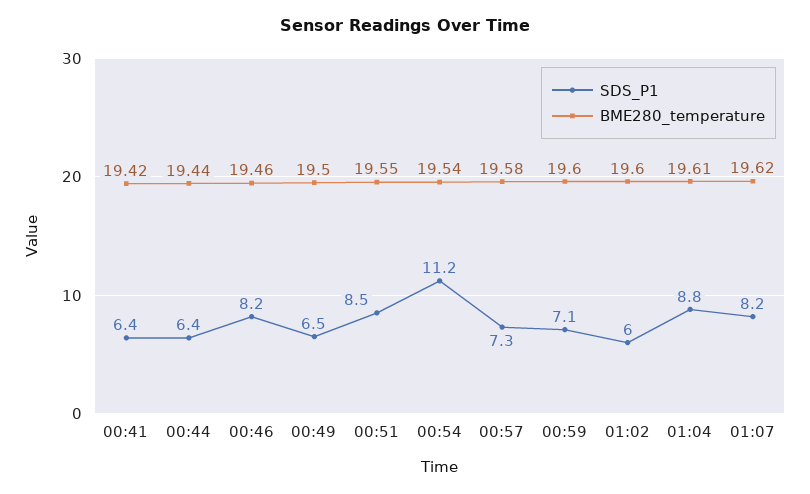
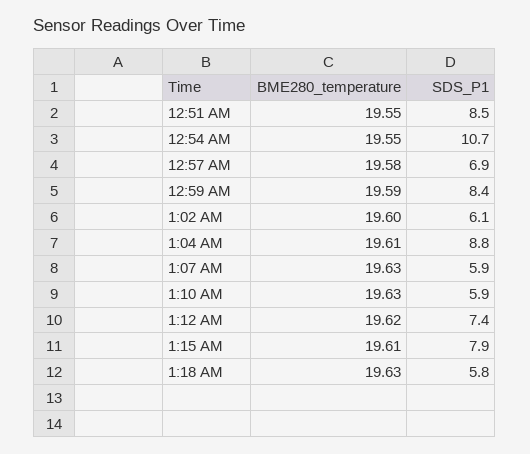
SDS_P1, 00:41: 6.4 -> none
BME280_temperature, 00:41: 19.42 -> none
SDS_P1, 00:44: 6.4 -> none
BME280_temperature, 00:44: 19.44 -> none
SDS_P1, 00:46: 8.2 -> none
BME280_temperature, 00:46: 19.46 -> none
SDS_P1, 00:49: 6.5 -> none
BME280_temperature, 00:49: 19.5 -> none
SDS_P1, 00:54: 11.2 -> 10.7
BME280_temperature, 00:54: 19.54 -> 19.55
SDS_P1, 00:57: 7.3 -> 6.9
SDS_P1, 00:59: 7.1 -> 8.4
BME280_temperature, 00:59: 19.6 -> 19.59
SDS_P1, 01:02: 6 -> 6.1
SDS_P1, 01:07: 8.2 -> 5.9
BME280_temperature, 01:07: 19.62 -> 19.63
BME280_temperature, 1:10 AM: none -> 19.63
SDS_P1, 1:10 AM: none -> 5.9
BME280_temperature, 1:12 AM: none -> 19.62
SDS_P1, 1:12 AM: none -> 7.4
BME280_temperature, 1:15 AM: none -> 19.61
SDS_P1, 1:15 AM: none -> 7.9
BME280_temperature, 1:18 AM: none -> 19.63
SDS_P1, 1:18 AM: none -> 5.8

